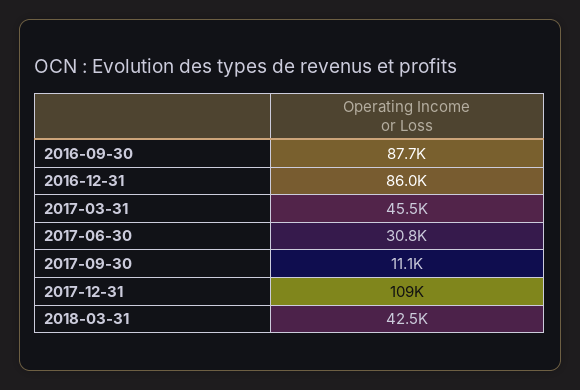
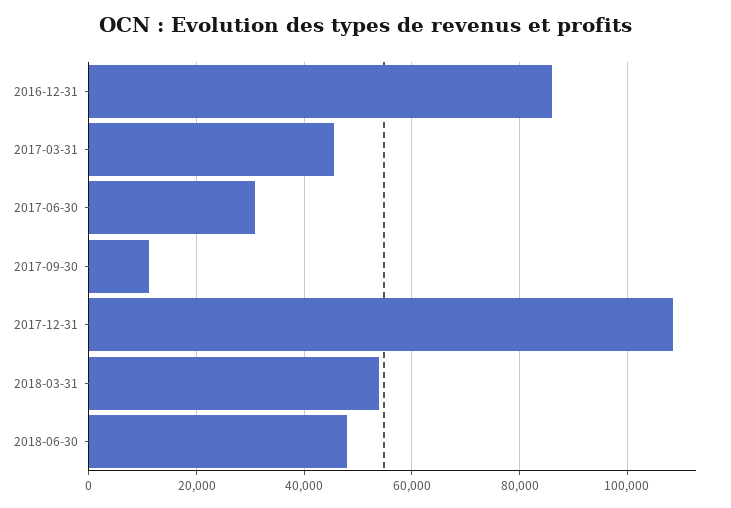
2016-09-30: 87700 -> none
2018-03-31: 42500 -> 54000
2018-06-30: none -> 48000

